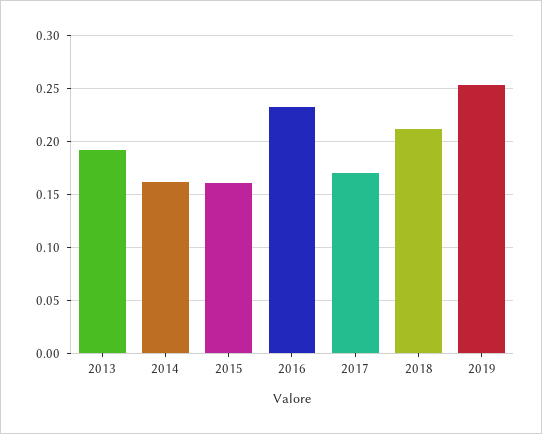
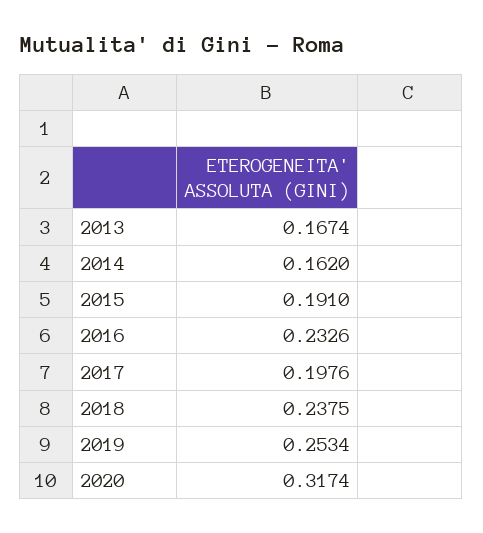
2013: 0.19 -> 0.1674
2015: 0.16 -> 0.191
2017: 0.17 -> 0.1976
2018: 0.21 -> 0.2375
2020: none -> 0.3174

